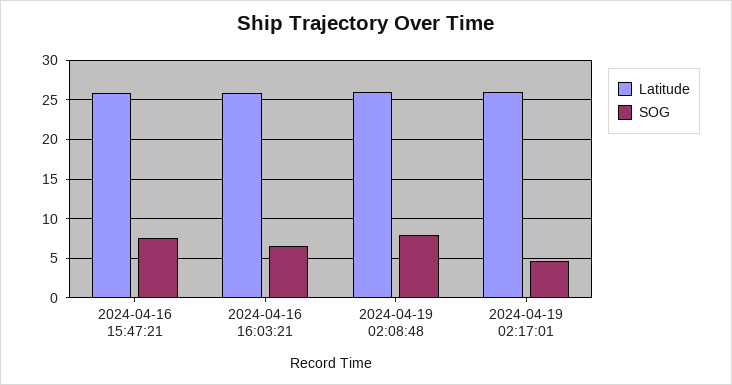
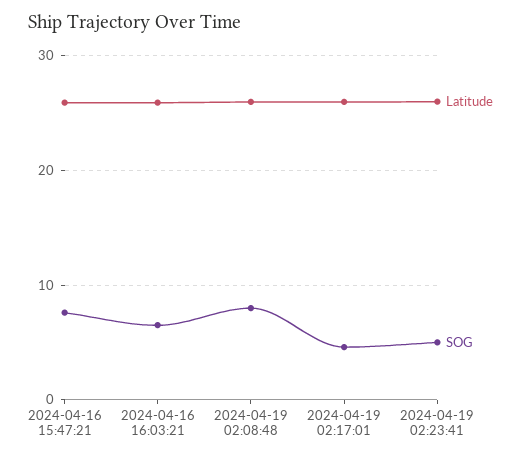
Latitude, 2024-04-19 02:23:41: none -> 26
SOG, 2024-04-19 02:23:41: none -> 5

